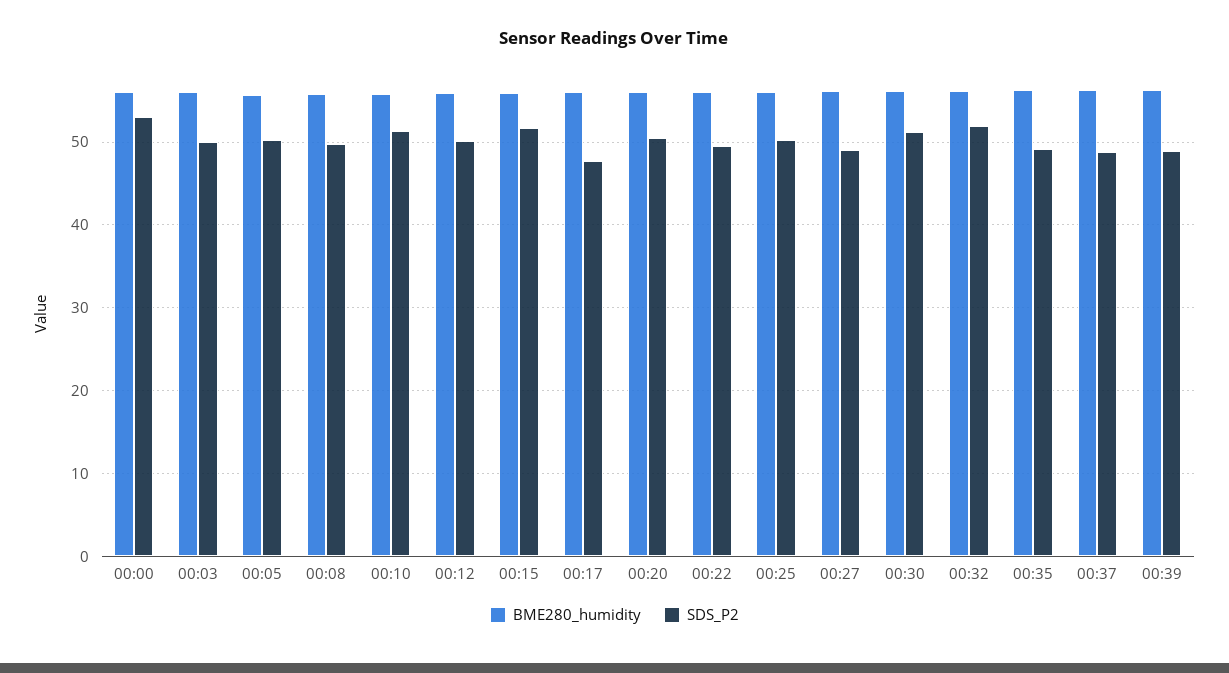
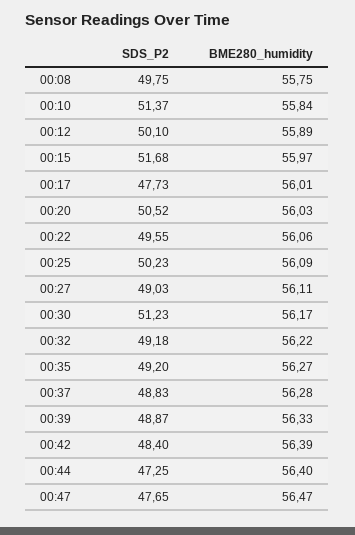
BME280_humidity, 00:00: 56 -> none
SDS_P2, 00:00: 53 -> none
BME280_humidity, 00:03: 56 -> none
SDS_P2, 00:03: 50 -> none
BME280_humidity, 00:05: 56 -> none
SDS_P2, 00:05: 50 -> none
SDS_P2, 00:32: 52 -> 49.18
SDS_P2, 00:42: none -> 48.4
BME280_humidity, 00:42: none -> 56.39
SDS_P2, 00:44: none -> 47.25
BME280_humidity, 00:44: none -> 56.4
SDS_P2, 00:47: none -> 47.65
BME280_humidity, 00:47: none -> 56.47

